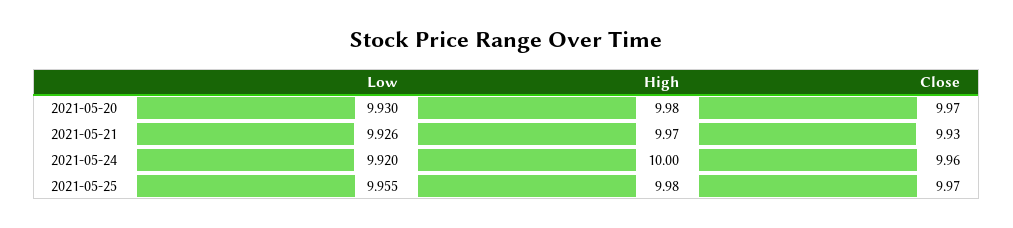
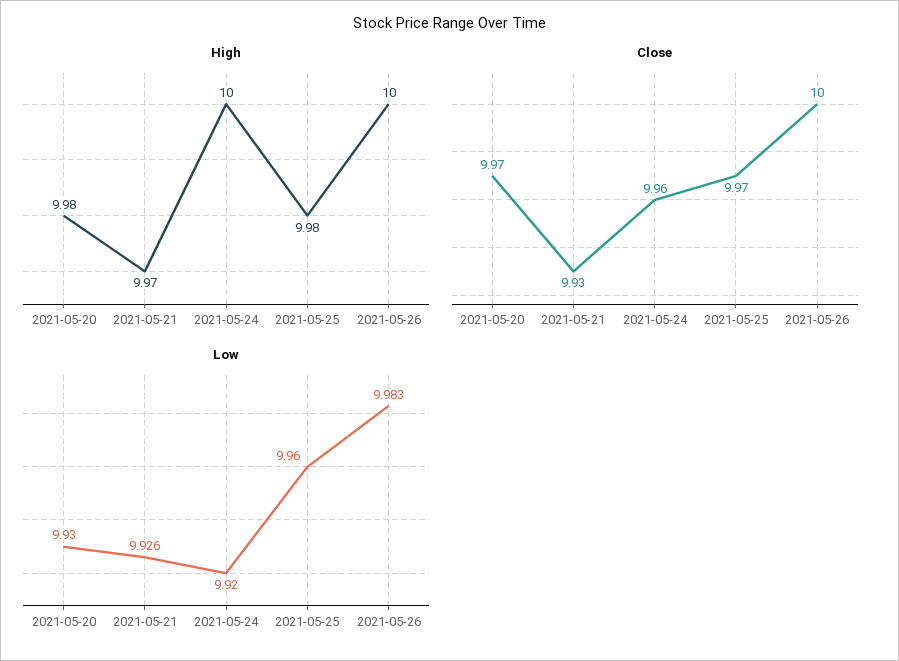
Low, 2021-05-25: 9.955 -> 9.96
High, 2021-05-26: none -> 10
Close, 2021-05-26: none -> 10
Low, 2021-05-26: none -> 9.983

